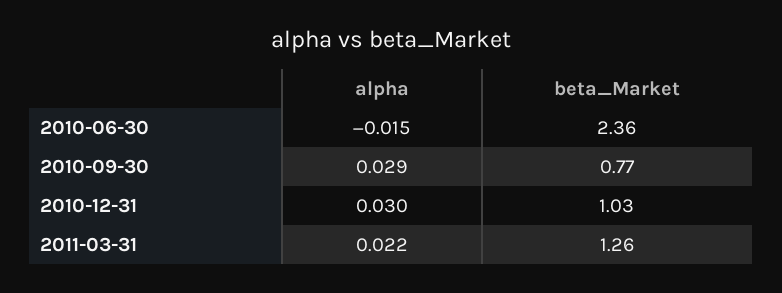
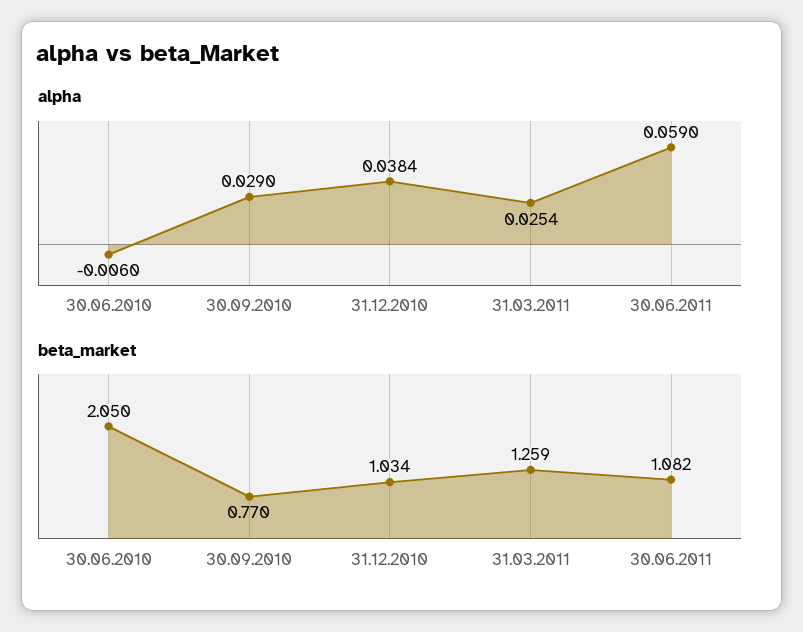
alpha, 2010-06-30: -0.015 -> -0.006
beta_Market, 2010-06-30: 2.36 -> 2.05
alpha, 2010-12-31: 0.03 -> 0.0384
alpha, 2011-03-31: 0.022 -> 0.0254
alpha, 30.06.2011: none -> 0.059
beta_Market, 30.06.2011: none -> 1.082

